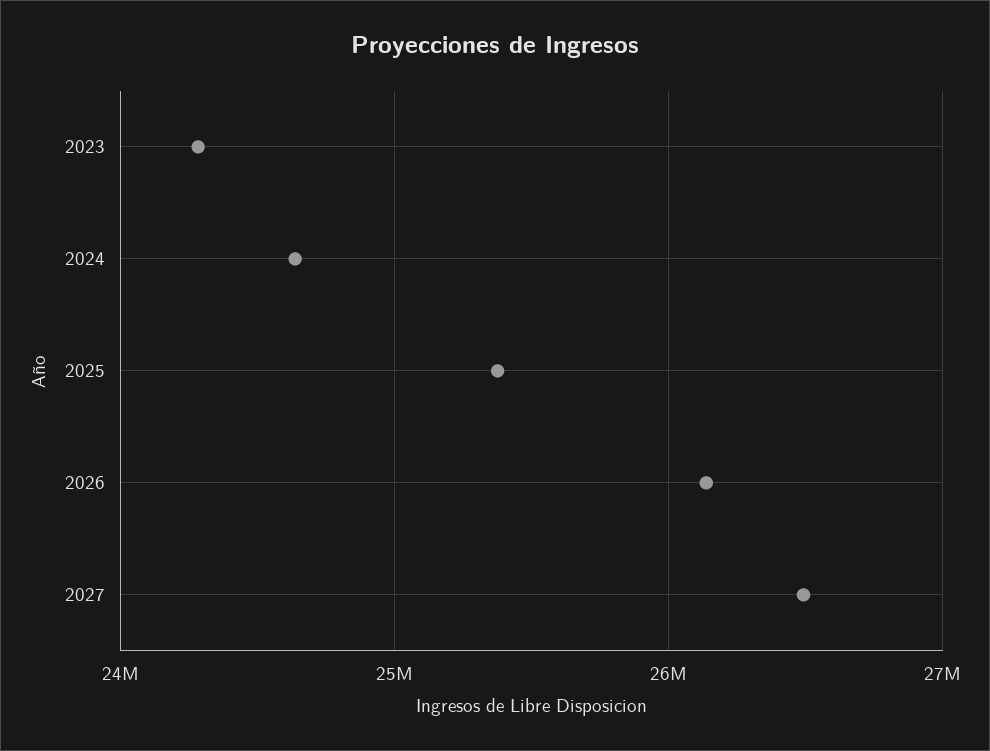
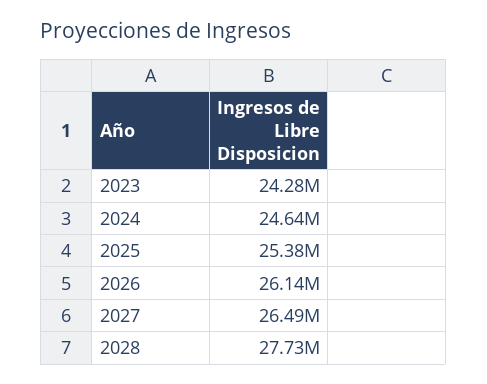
2028: none -> 27730000

